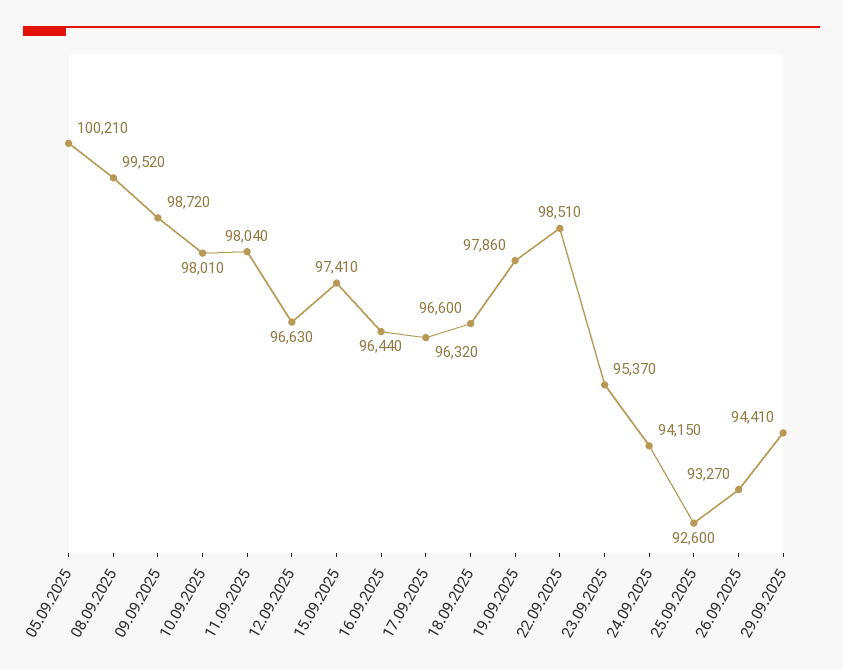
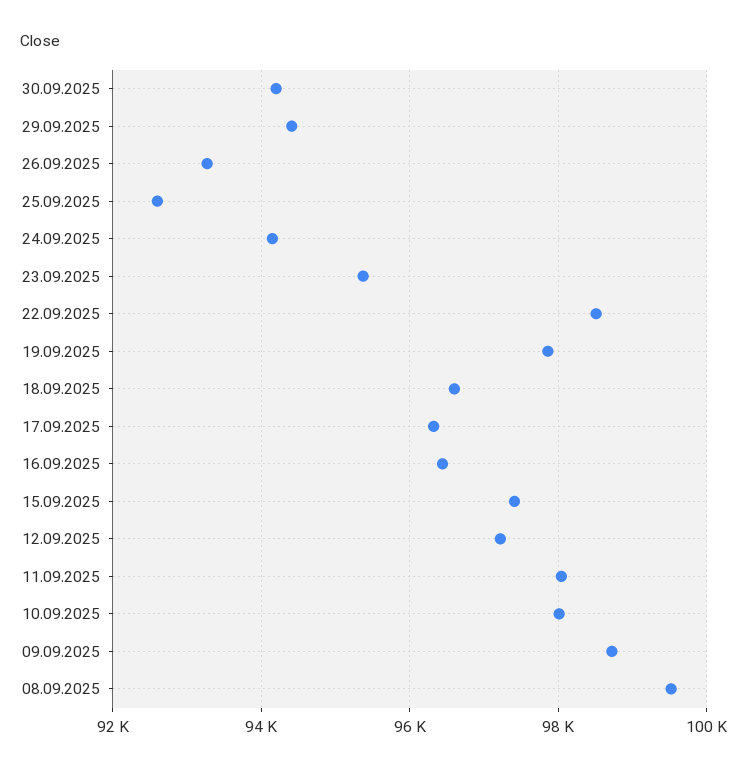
05.09.2025: 100210 -> none
12.09.2025: 96630 -> 97200
30.09.2025: none -> 94200

